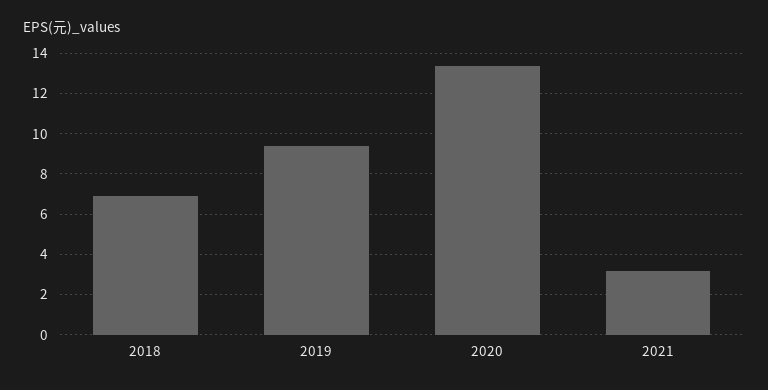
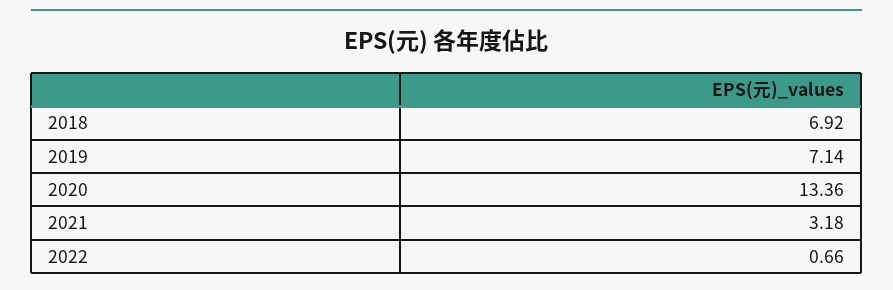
2019: 9.5 -> 7.14
2022: none -> 0.66

